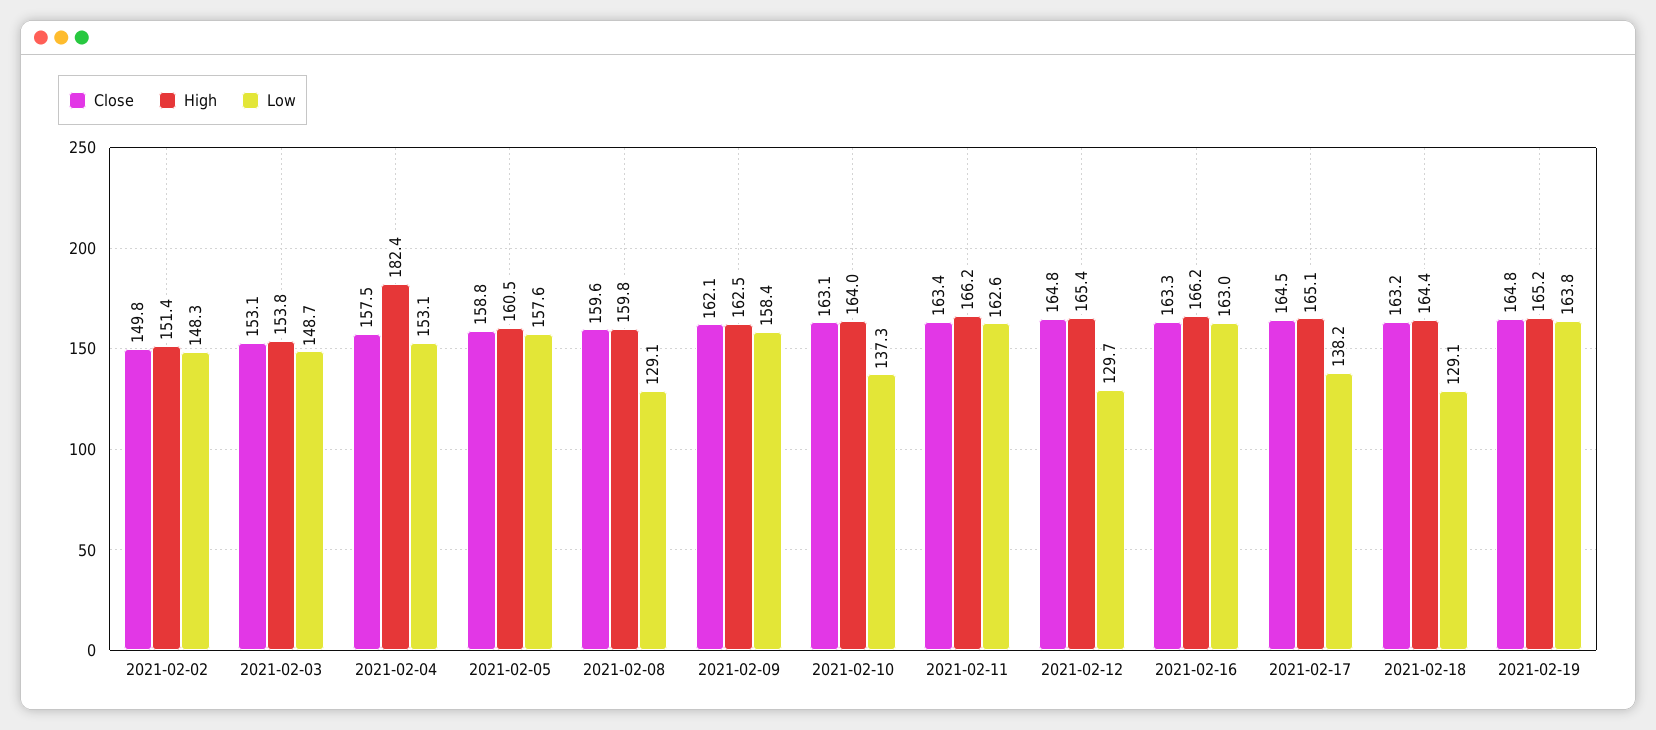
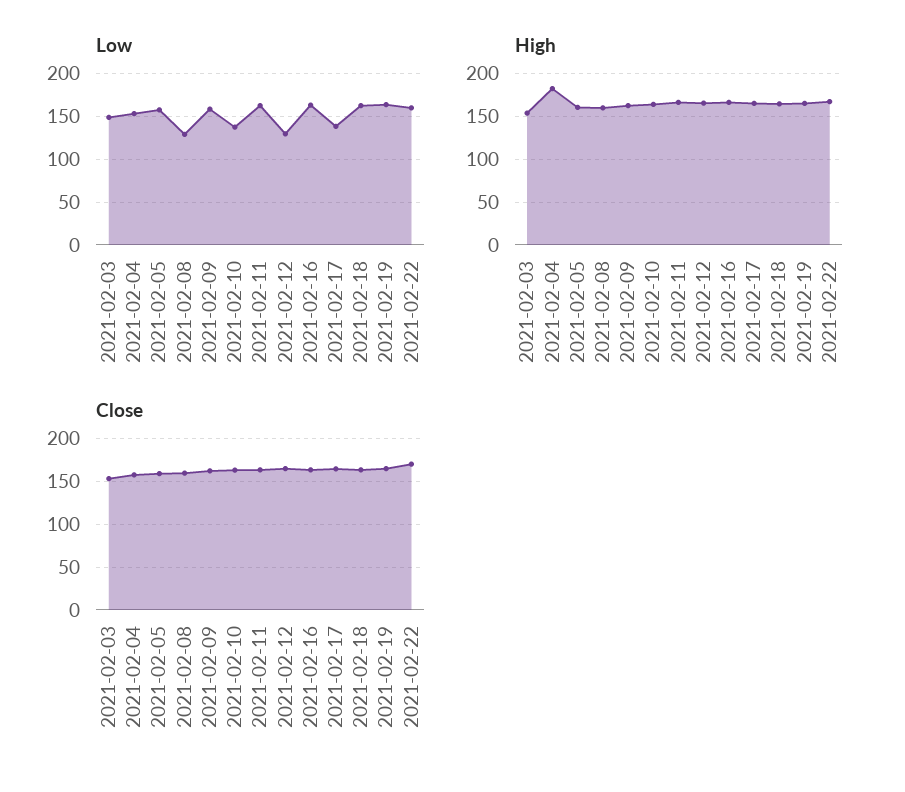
Close, 2021-02-02: 149.8 -> none
High, 2021-02-02: 151.4 -> none
Low, 2021-02-02: 148.3 -> none
Low, 2021-02-18: 129.1 -> 160
Low, 2021-02-22: none -> 160
High, 2021-02-22: none -> 170
Close, 2021-02-22: none -> 170

